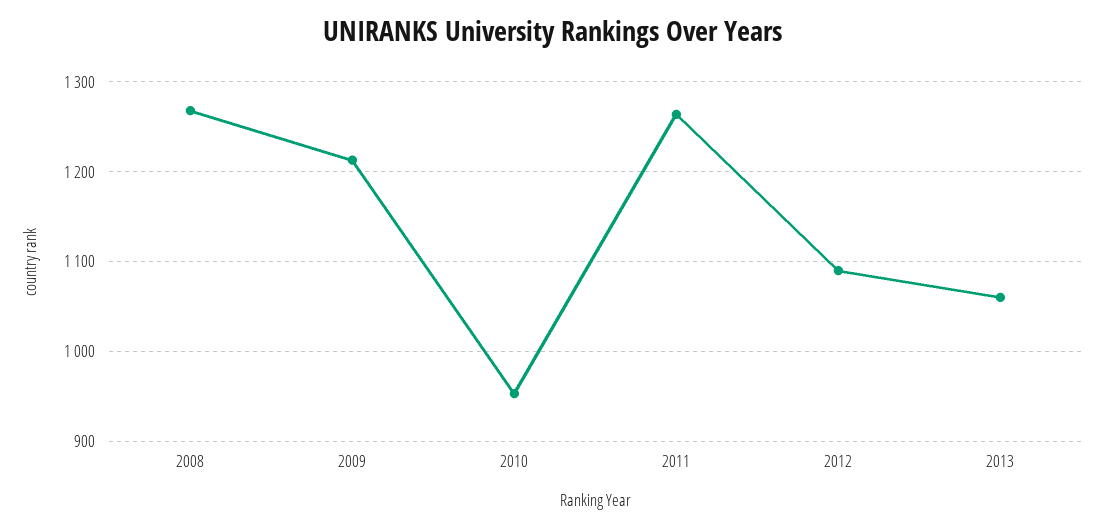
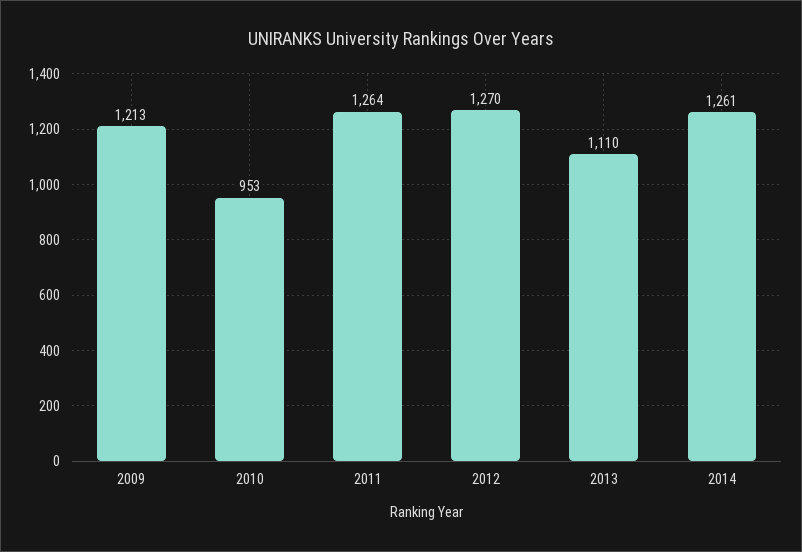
2008: 1270 -> none
2012: 1090 -> 1270
2013: 1060 -> 1110
2014: none -> 1261

